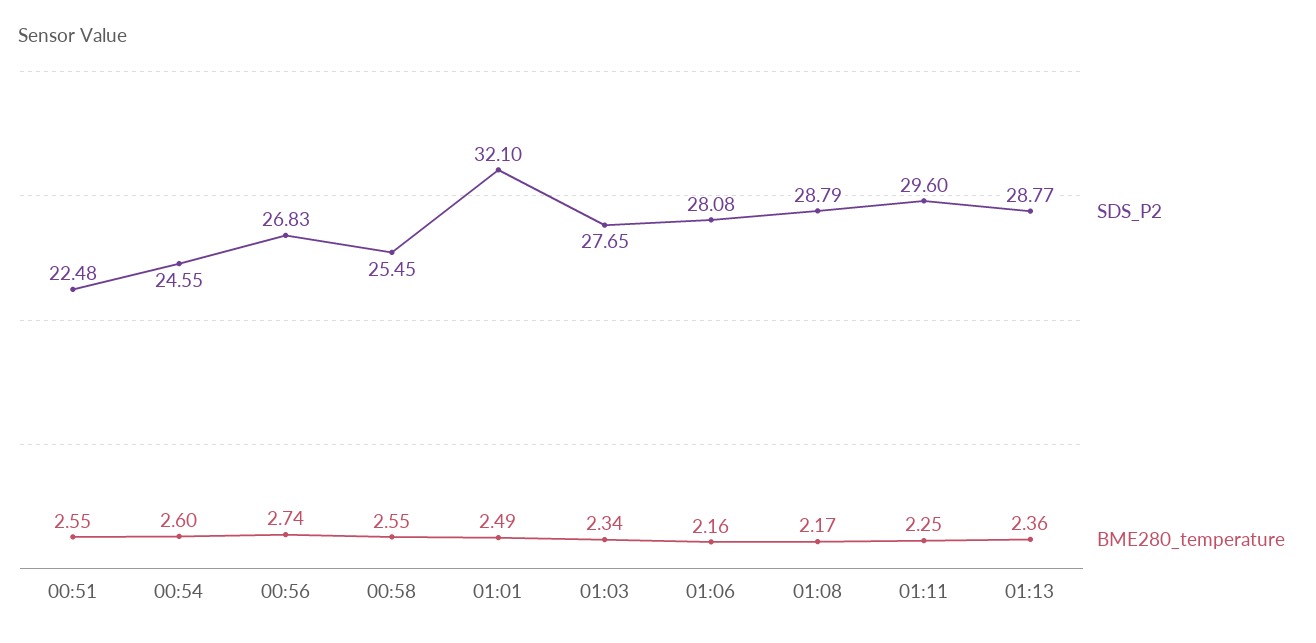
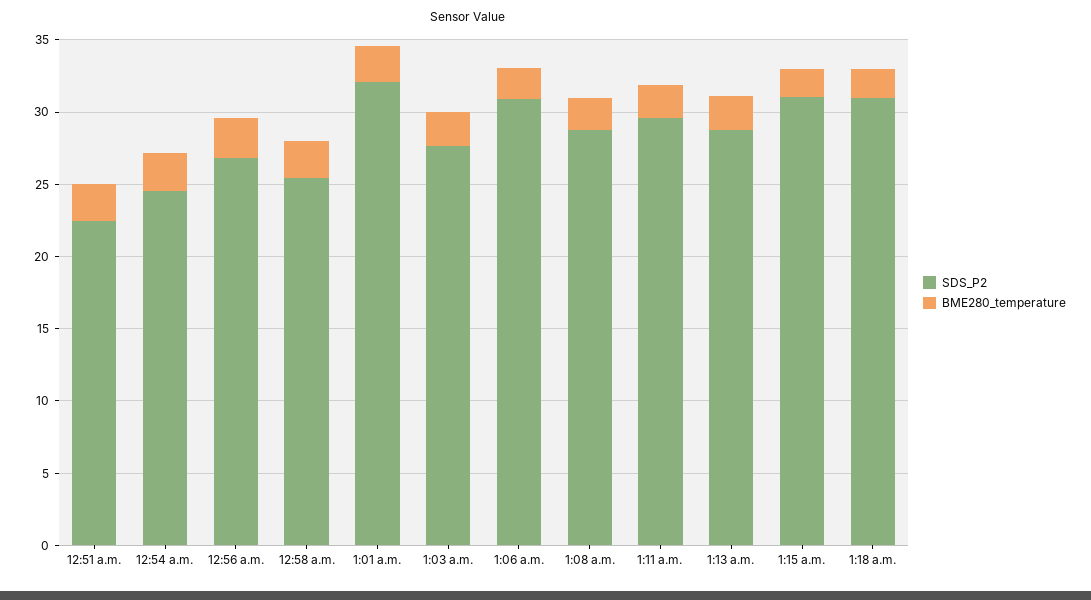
SDS_P2, 01:06: 28.08 -> 31
SDS_P2, 1:15 a.m.: none -> 31
BME280_temperature, 1:15 a.m.: none -> 2
SDS_P2, 1:18 a.m.: none -> 31
BME280_temperature, 1:18 a.m.: none -> 2

